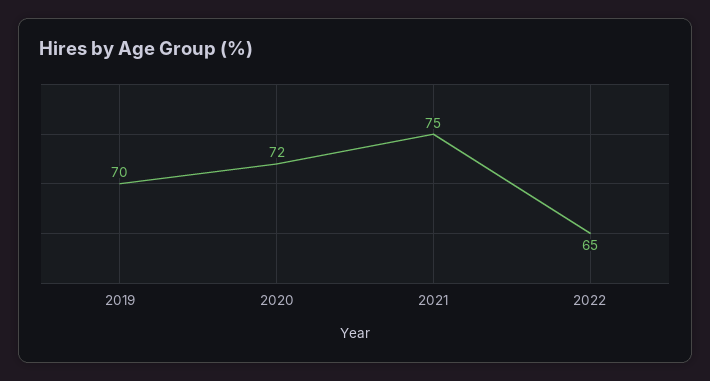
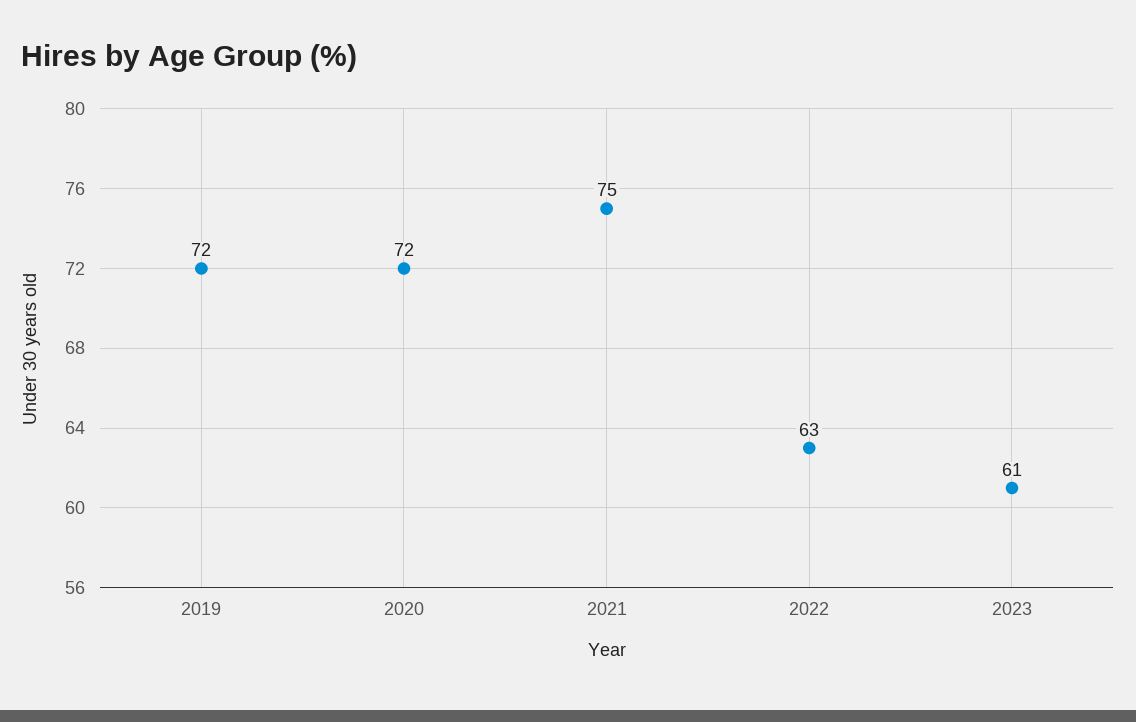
2019: 70 -> 72
2022: 65 -> 63
2023: none -> 61

